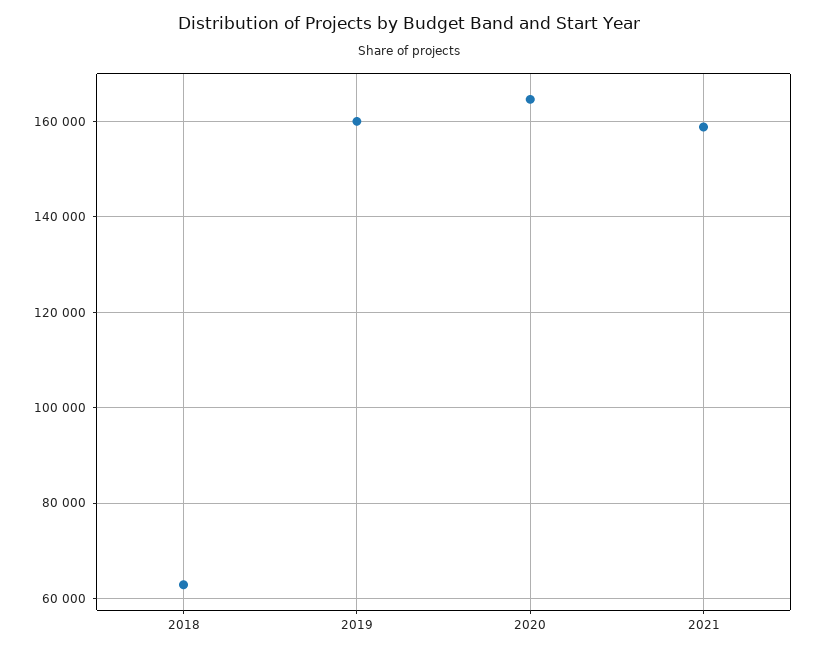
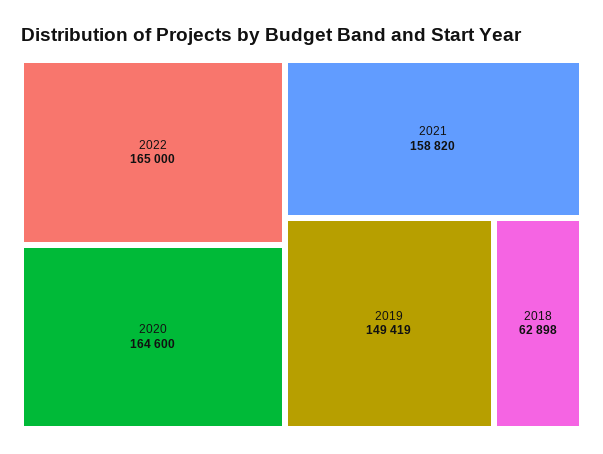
2019: 160000 -> 149419
2022: none -> 165000

